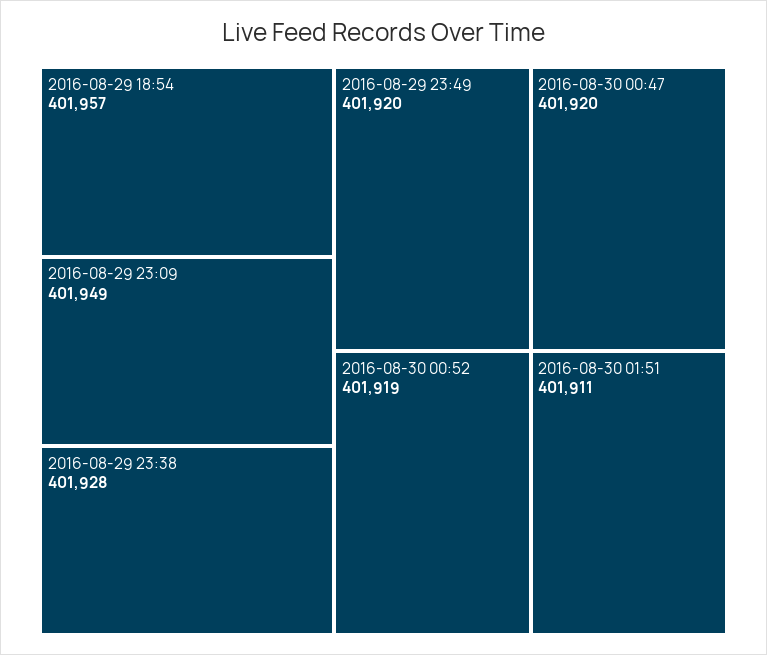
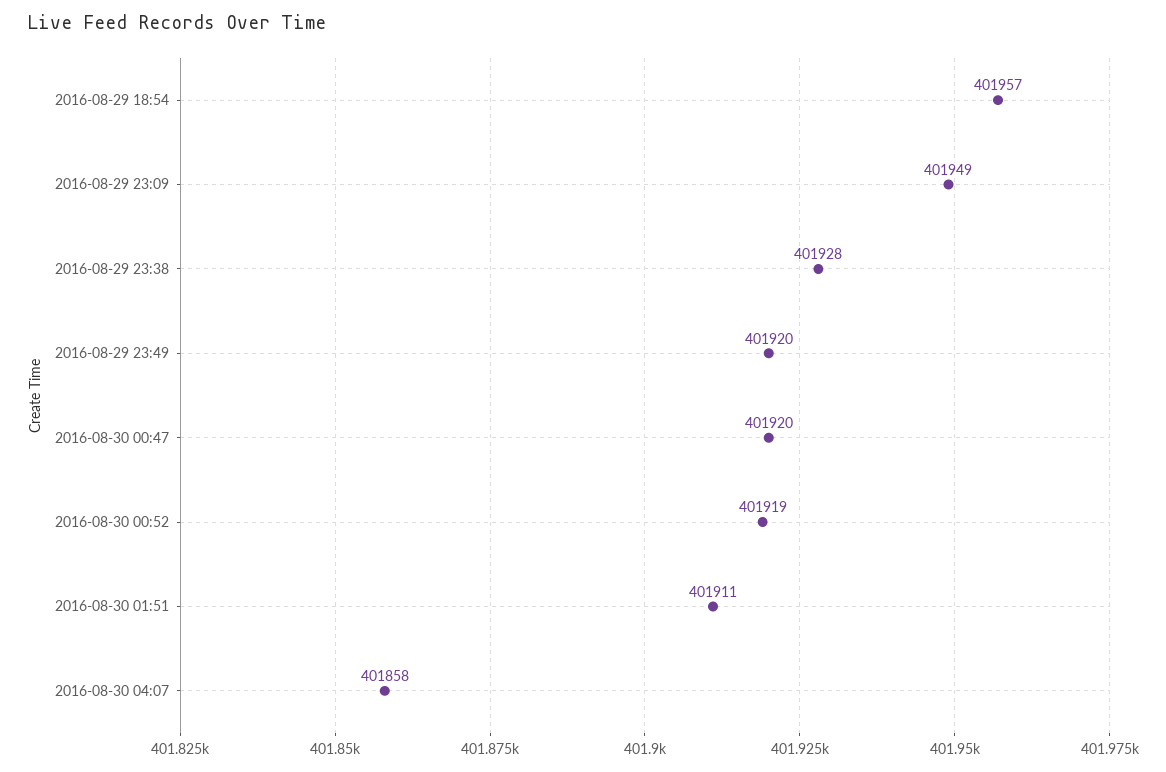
2016-08-30 04:07: none -> 401858

